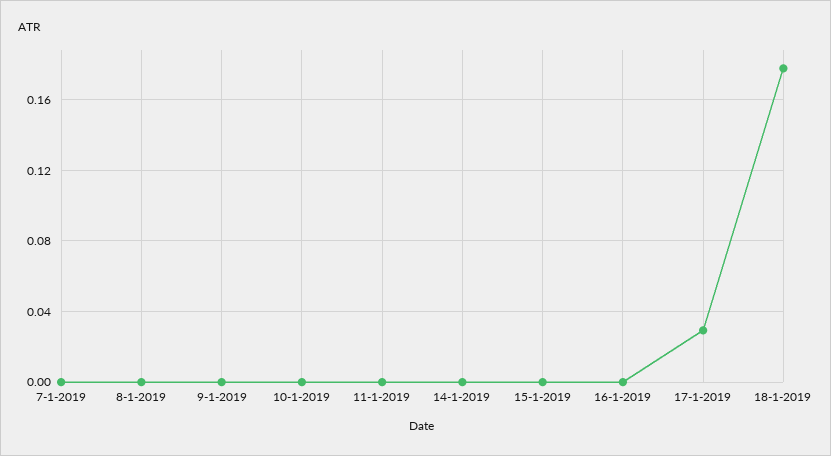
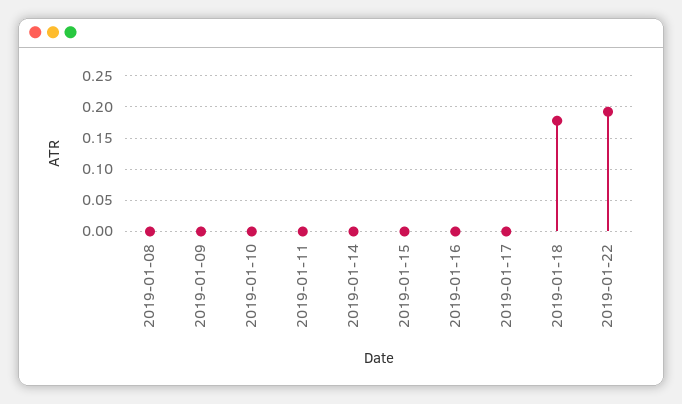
7-1-2019: 0 -> none
17-1-2019: 0.03 -> 0
2019-01-22: none -> 0.19

